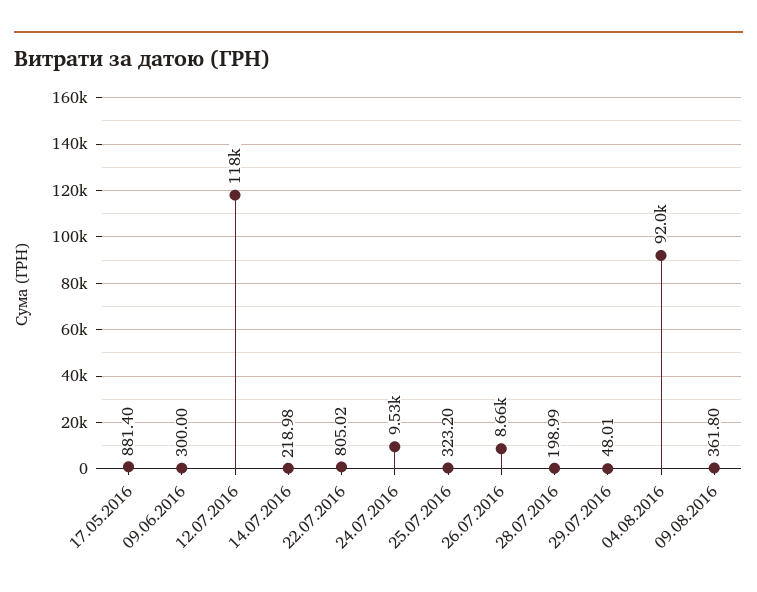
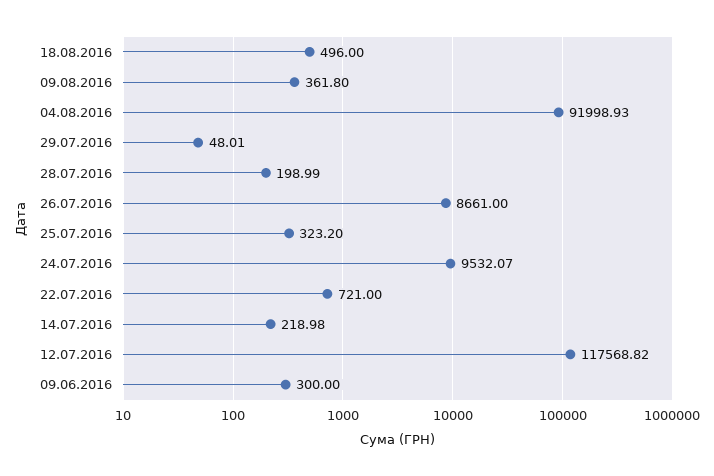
17.05.2016: 881.4 -> none
22.07.2016: 805.02 -> 721
18.08.2016: none -> 496

